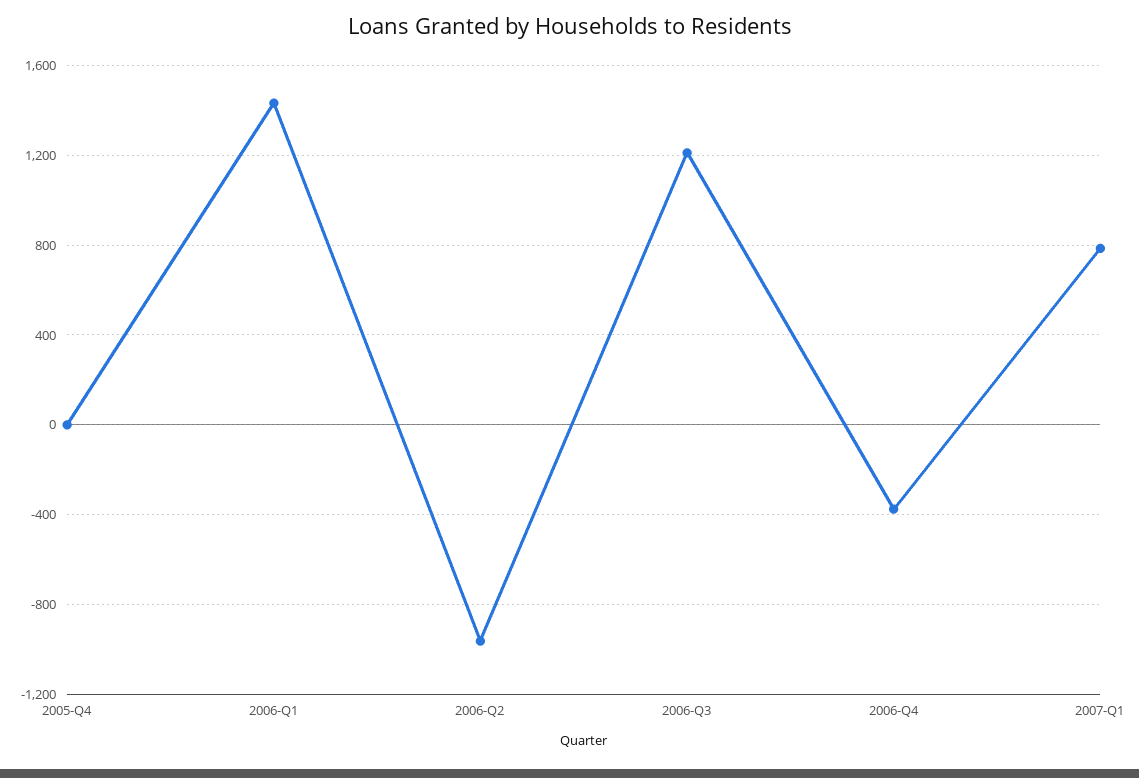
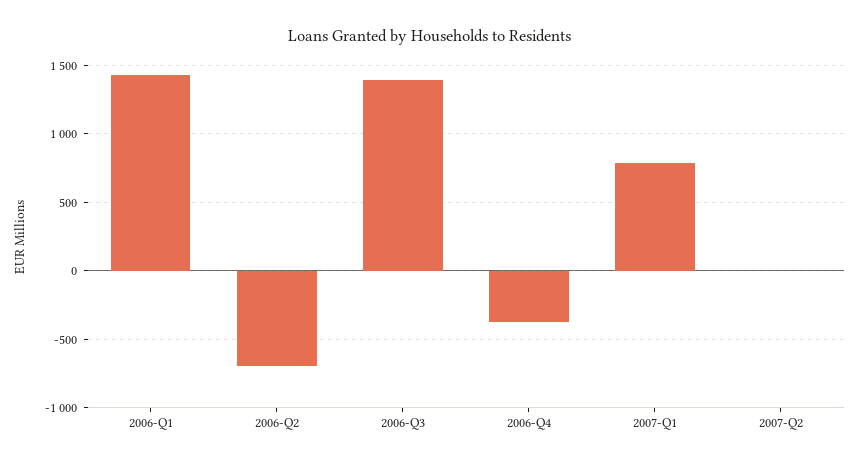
2005-Q4: 0 -> none
2006-Q2: -950 -> -700
2006-Q3: 1200 -> 1400
2007-Q2: none -> 0

